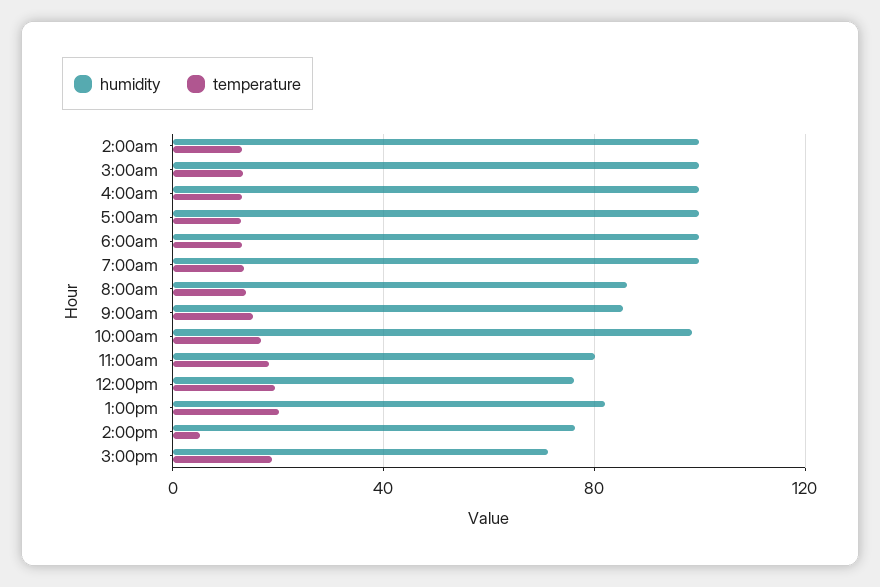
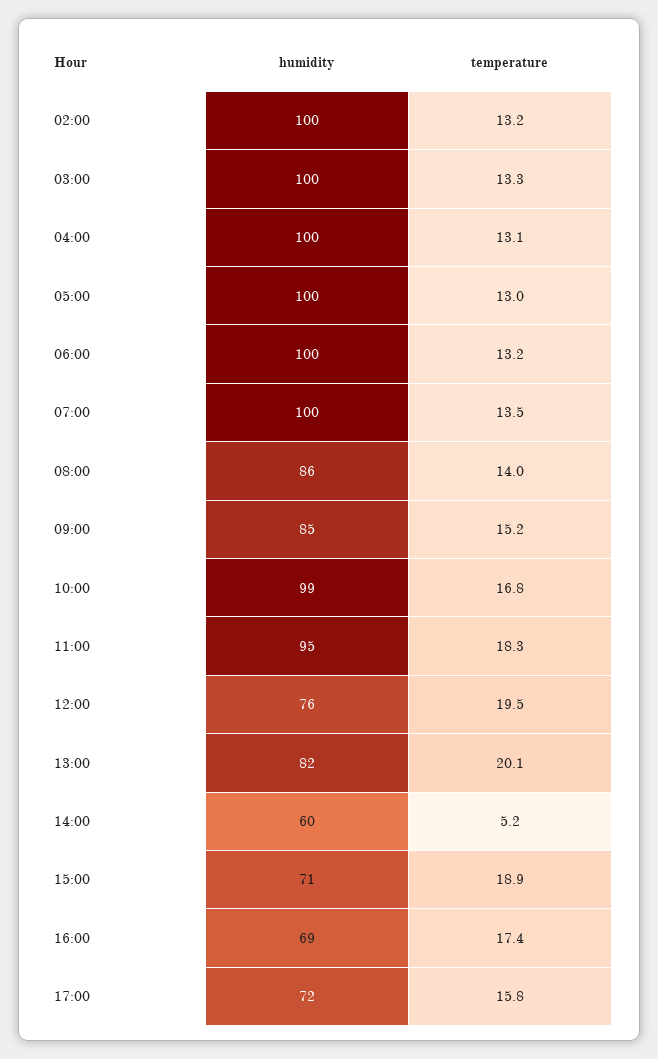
humidity, 11:00am: 80 -> 95
humidity, 2:00pm: 75 -> 60
humidity, 16:00: none -> 69
temperature, 16:00: none -> 17.4
humidity, 17:00: none -> 72
temperature, 17:00: none -> 15.8

